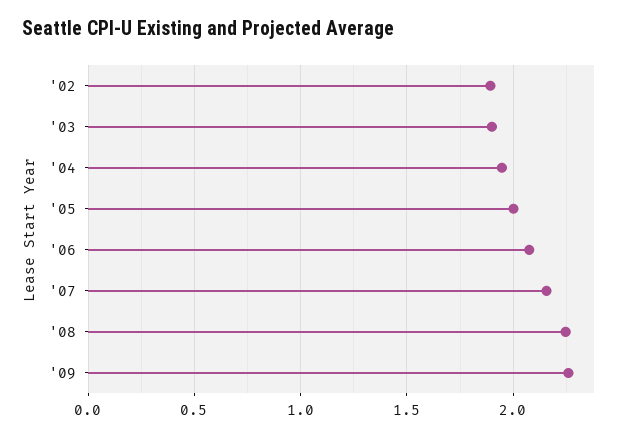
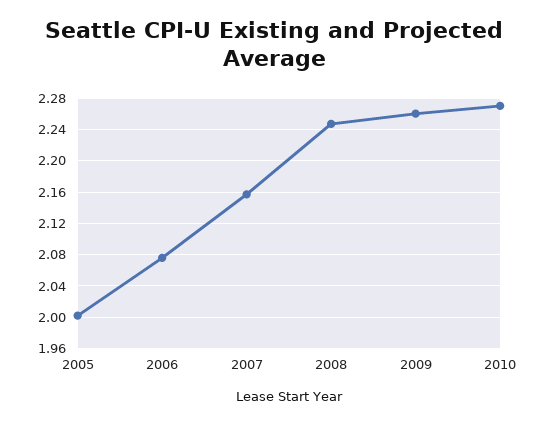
'02: 1.9 -> none
'03: 1.9 -> none
'04: 1.95 -> none
2010: none -> 2.27

